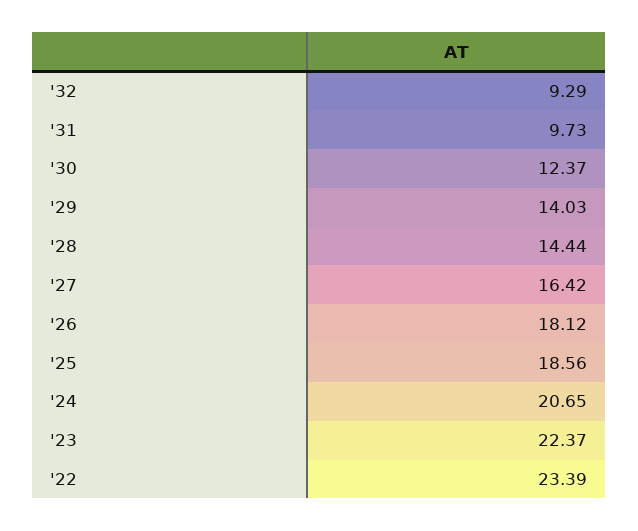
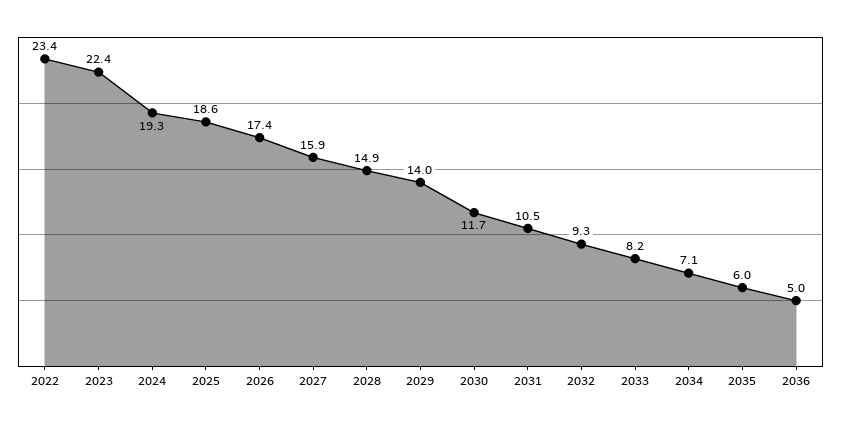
'31: 9.73 -> 10.5
'30: 12.37 -> 11.7
'28: 14.44 -> 14.9
'27: 16.42 -> 15.9
'26: 18.12 -> 17.4
'24: 20.65 -> 19.3
2033: none -> 8.2
2034: none -> 7.1
2035: none -> 6
2036: none -> 5

